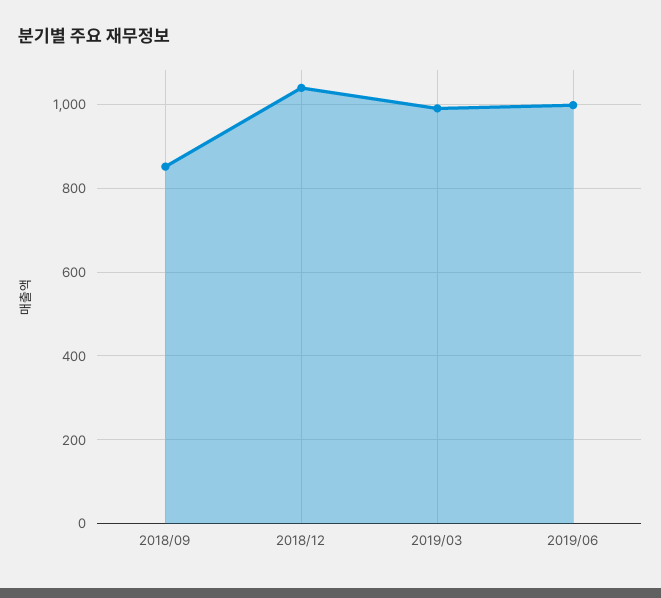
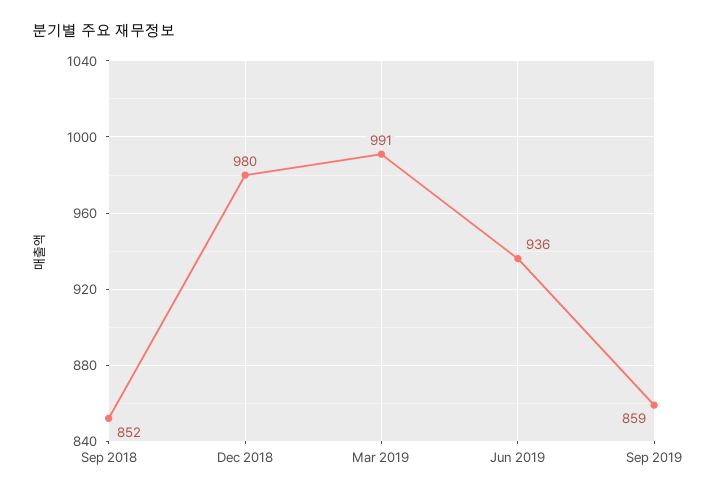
2018/12: 1040 -> 980
2019/06: 1000 -> 936
Sep 2019: none -> 859

